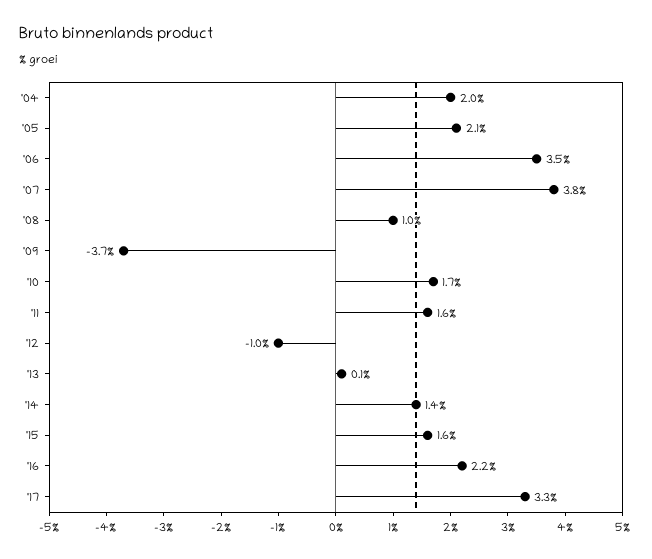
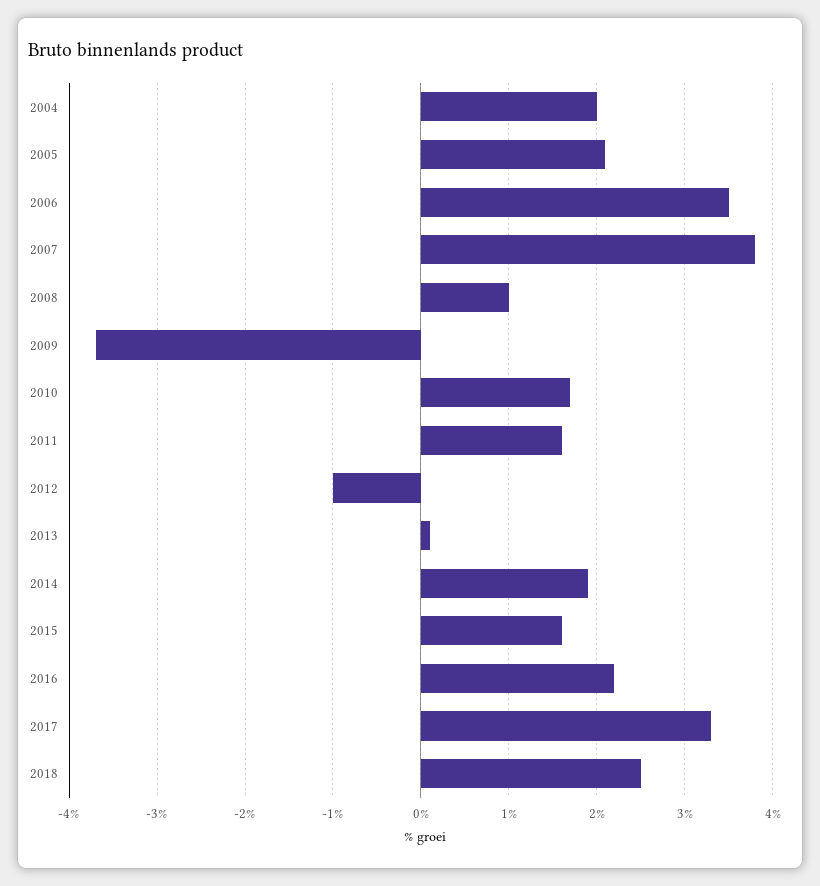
'14: 1.4 -> 1.9
2018: none -> 2.5

